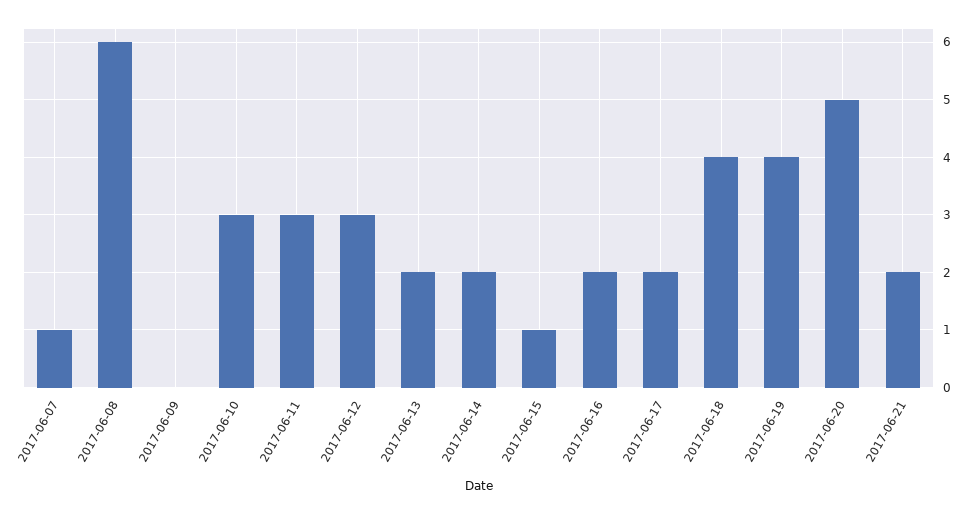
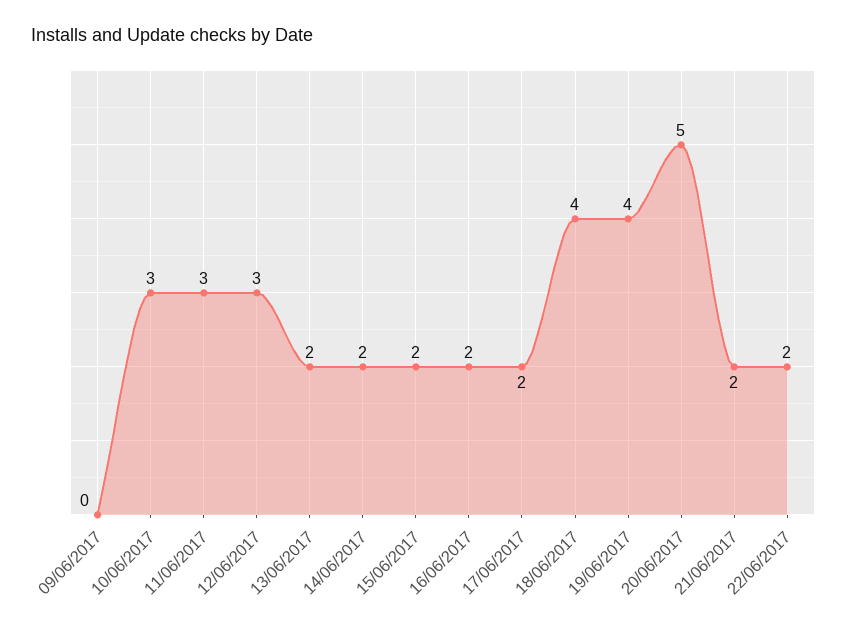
2017-06-07: 1 -> none
2017-06-08: 6 -> none
2017-06-15: 1 -> 2
22/06/2017: none -> 2

